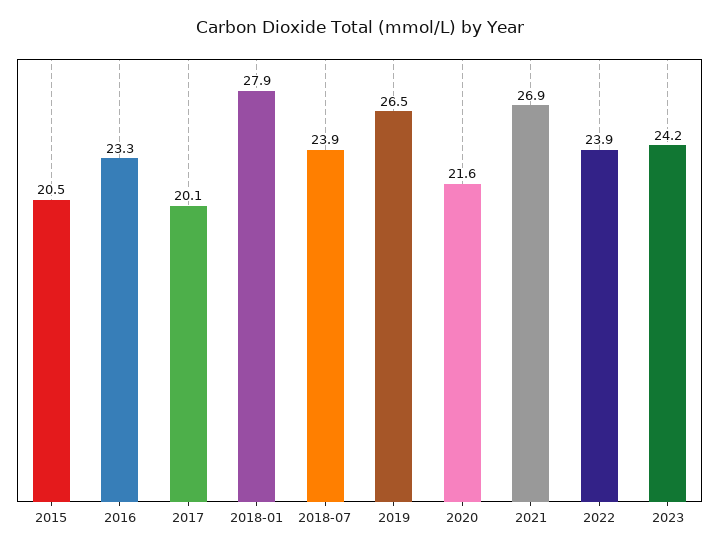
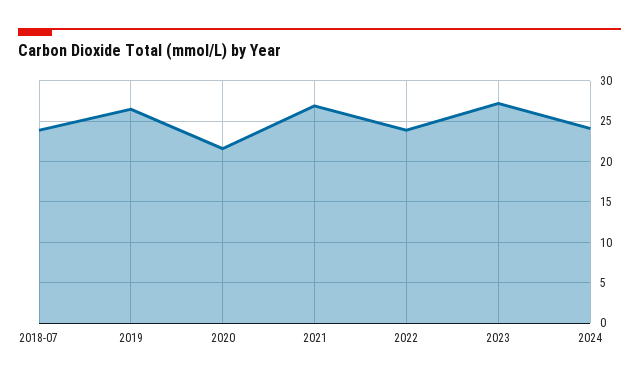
2015: 20.5 -> none
2016: 23.3 -> none
2017: 20.1 -> none
2018-01: 27.9 -> none
2023: 24.2 -> 27
2024: none -> 24

